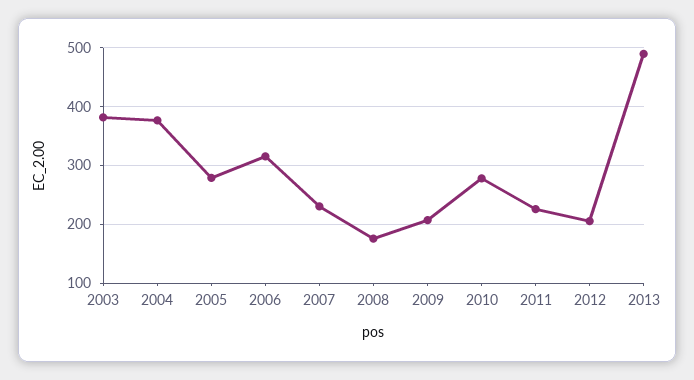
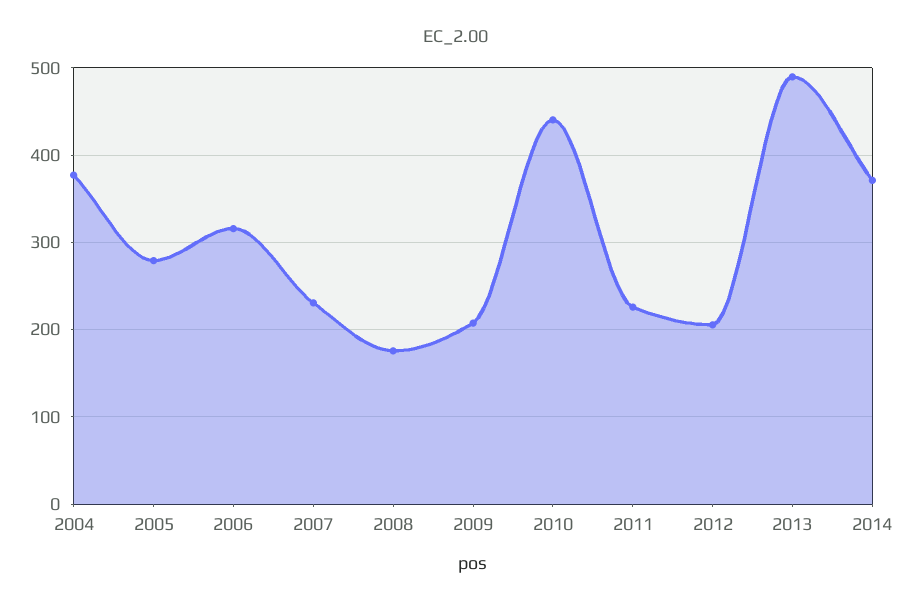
2003: 380 -> none
2010: 280 -> 440
2014: none -> 370

